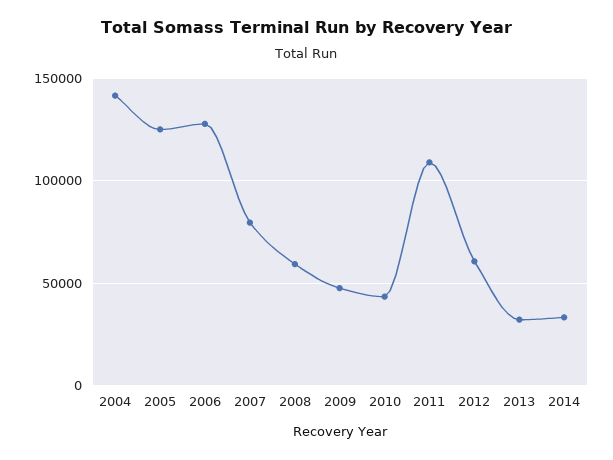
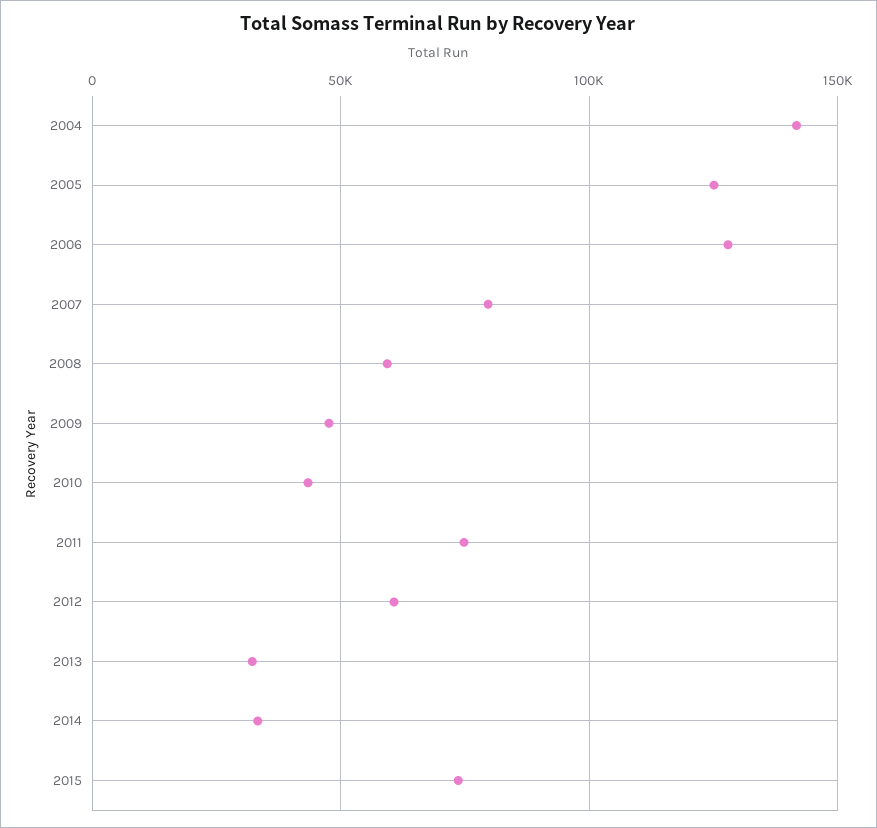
2011: 110000 -> 75000
2015: none -> 75000

